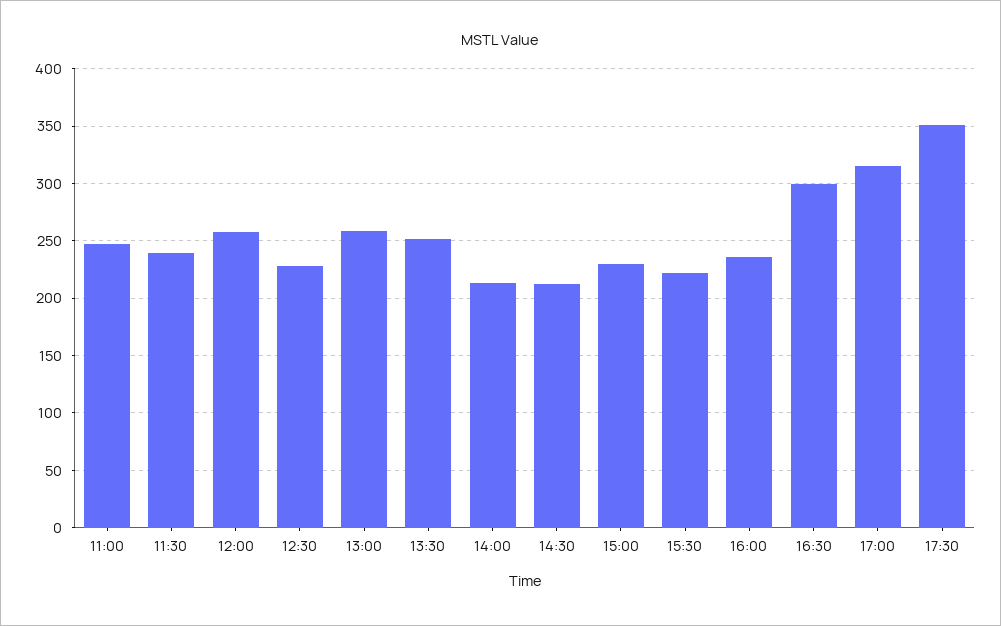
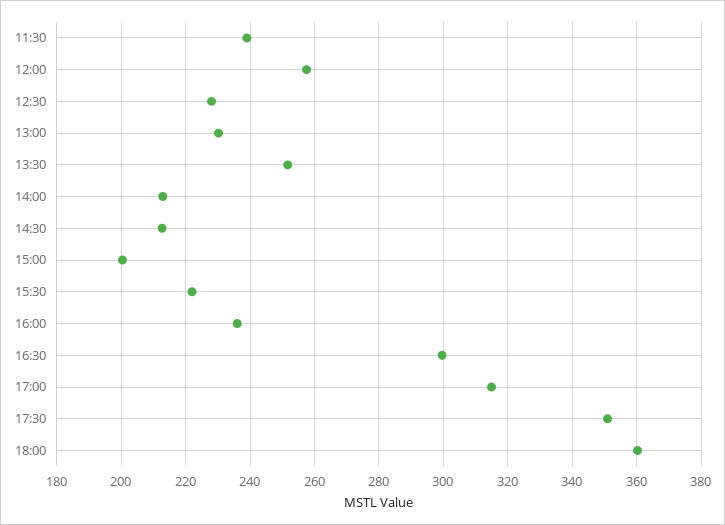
11:00: 250 -> none
13:00: 260 -> 230
15:00: 230 -> 200
18:00: none -> 360

